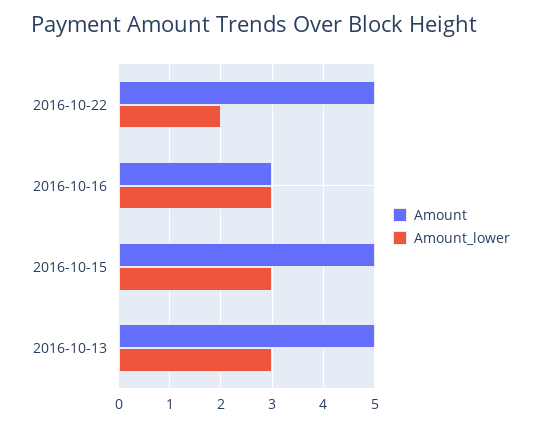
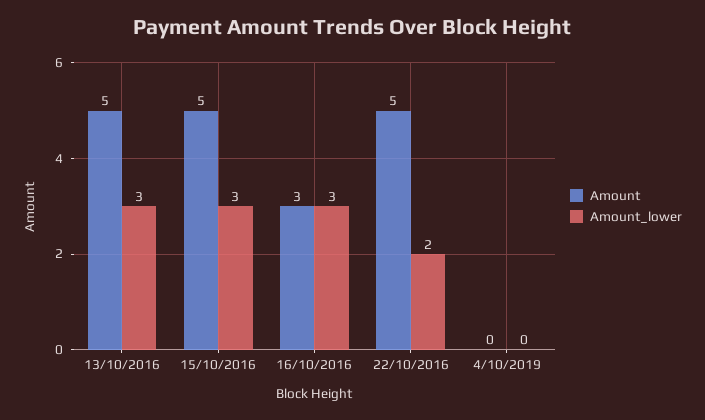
Amount, 4/10/2019: none -> 0
Amount_lower, 4/10/2019: none -> 0

